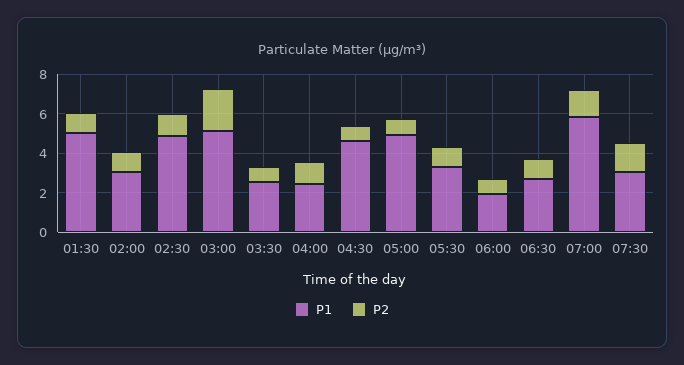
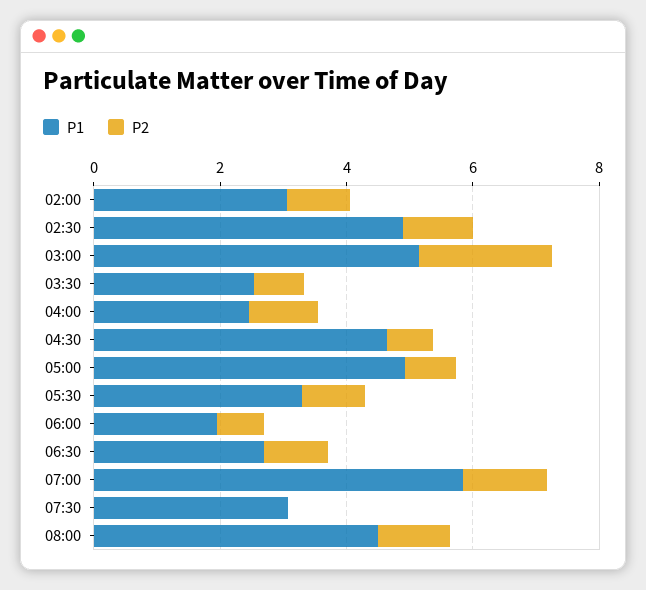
P1, 01:30: 5 -> none
P2, 01:30: 1 -> none
P2, 07:30: 1.5 -> 0
P1, 08:00: none -> 4.5
P2, 08:00: none -> 1

